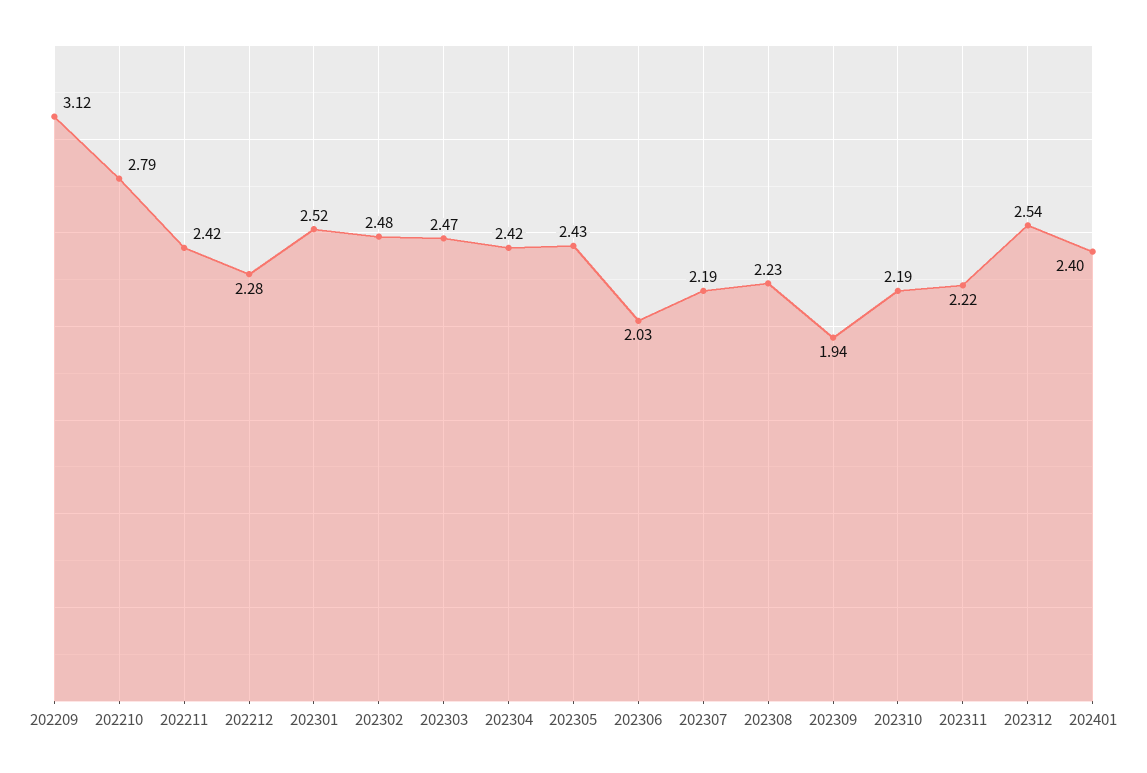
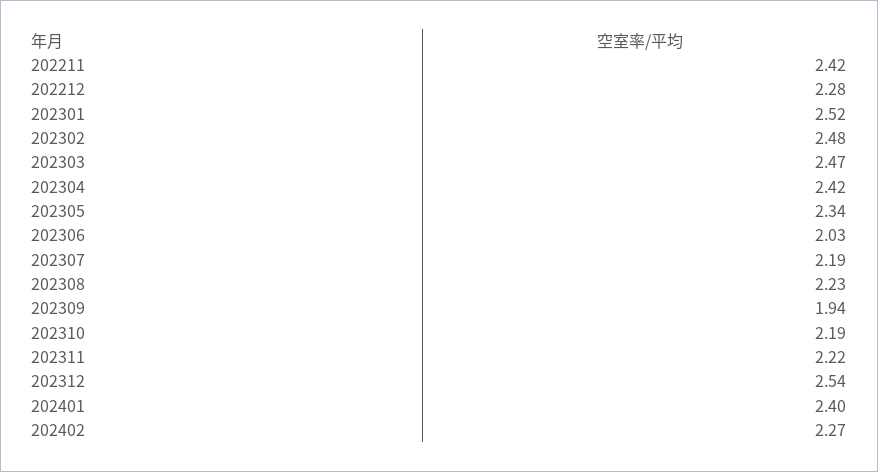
202209: 3.12 -> none
202210: 2.79 -> none
202305: 2.43 -> 2.34
202402: none -> 2.27

